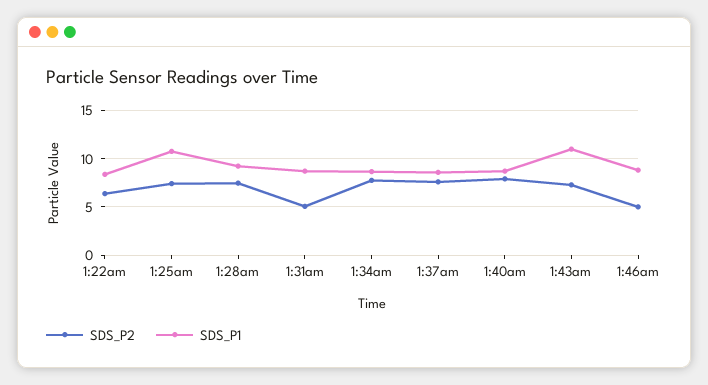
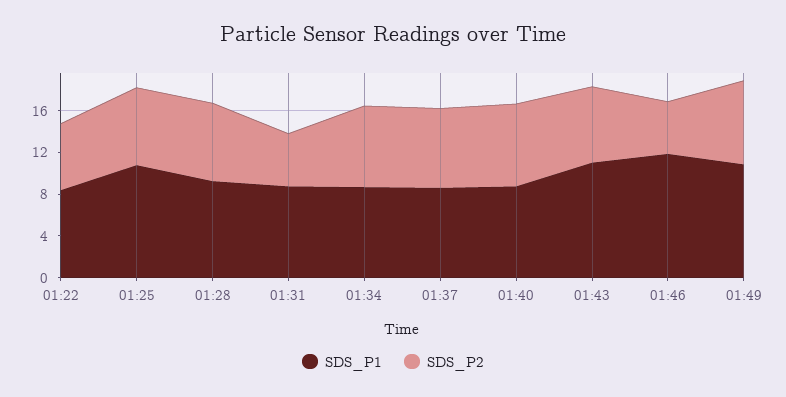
SDS_P1, 1:46am: 9 -> 12
SDS_P1, 01:49: none -> 11
SDS_P2, 01:49: none -> 8

